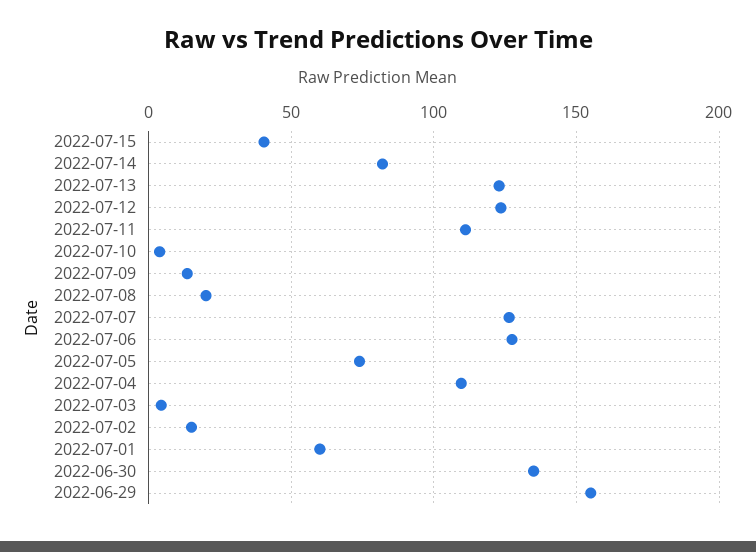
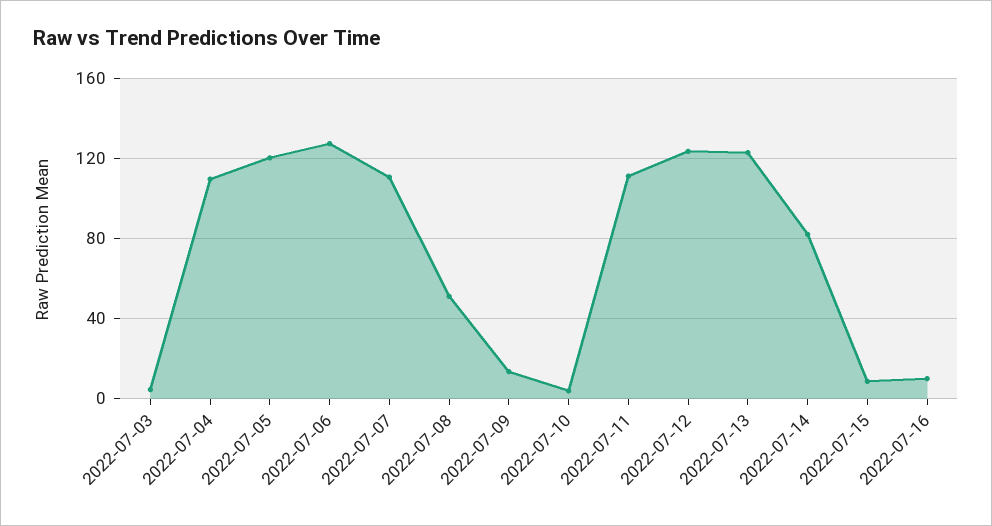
2022-07-15: 40 -> 10
2022-07-08: 20 -> 50
2022-07-07: 125 -> 110
2022-07-05: 75 -> 120
2022-07-02: 15 -> none
2022-07-01: 60 -> none
2022-06-30: 135 -> none
2022-06-29: 155 -> none
2022-07-16: none -> 10

